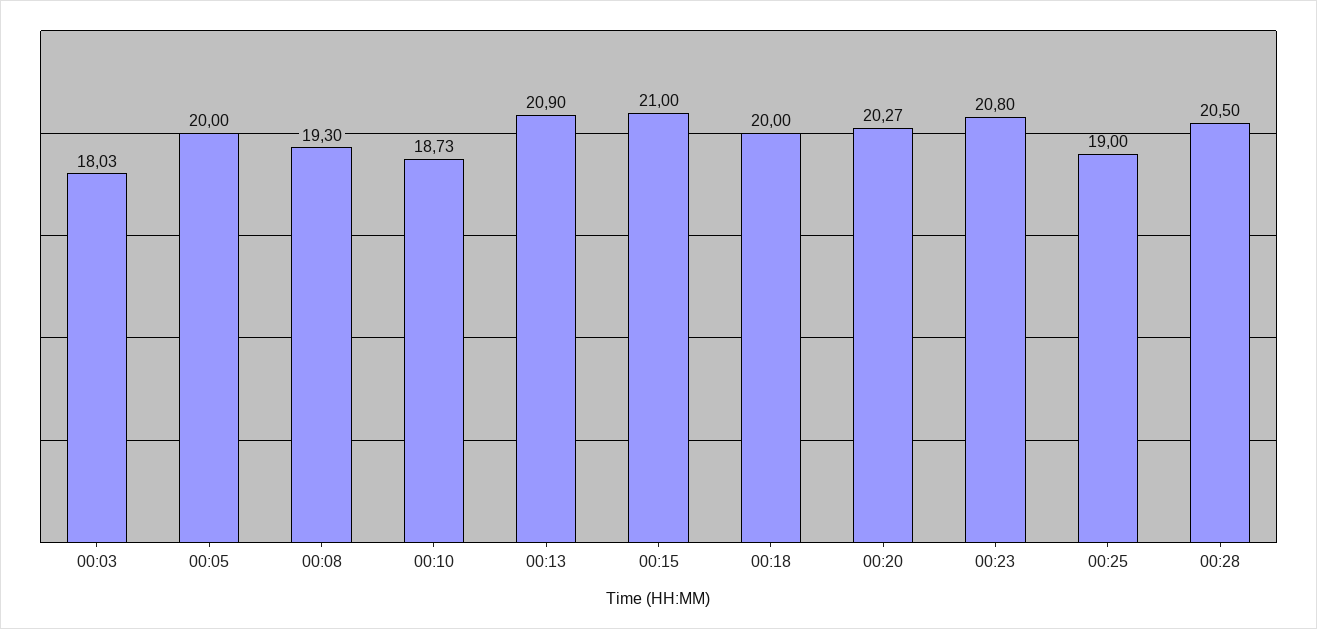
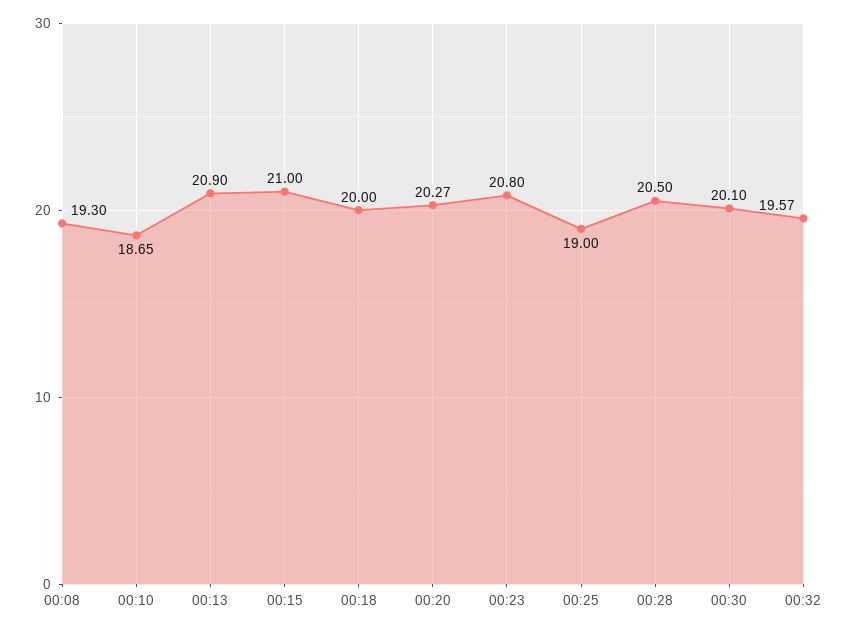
00:03: 18.03 -> none
00:05: 20 -> none
00:10: 18.73 -> 18.65
00:30: none -> 20.1
00:32: none -> 19.57

